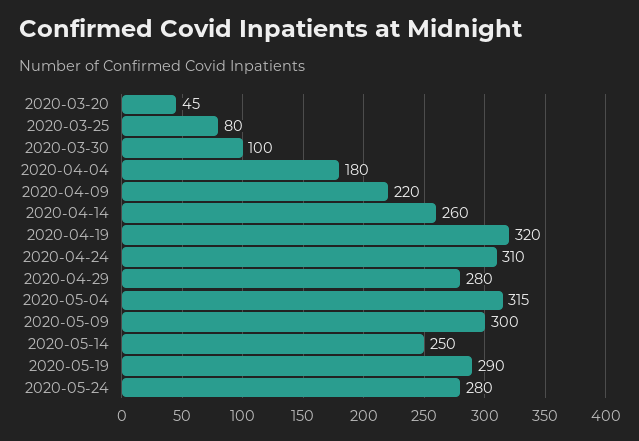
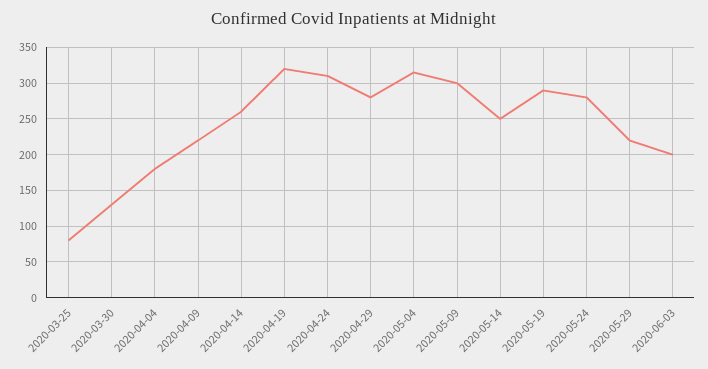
2020-03-20: 45 -> none
2020-03-30: 100 -> 130
2020-05-29: none -> 220
2020-06-03: none -> 200

